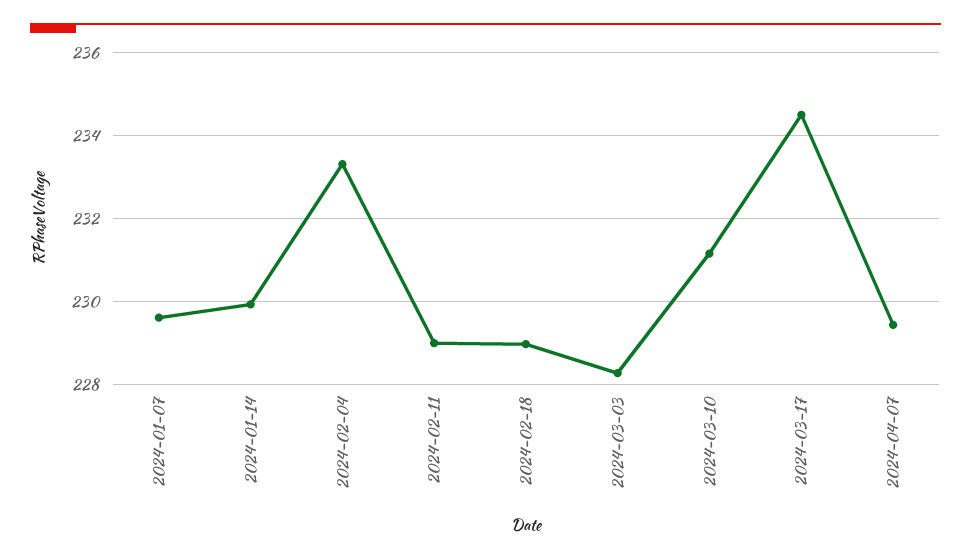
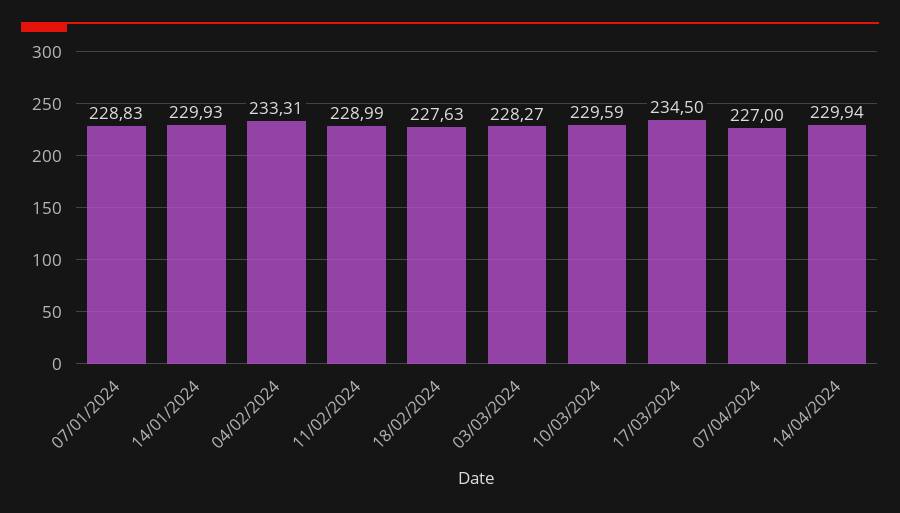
2024-01-07: 229.6 -> 228.83
2024-02-18: 229 -> 227.63
2024-03-10: 231.2 -> 229.59
2024-04-07: 229.4 -> 227
14/04/2024: none -> 229.94

